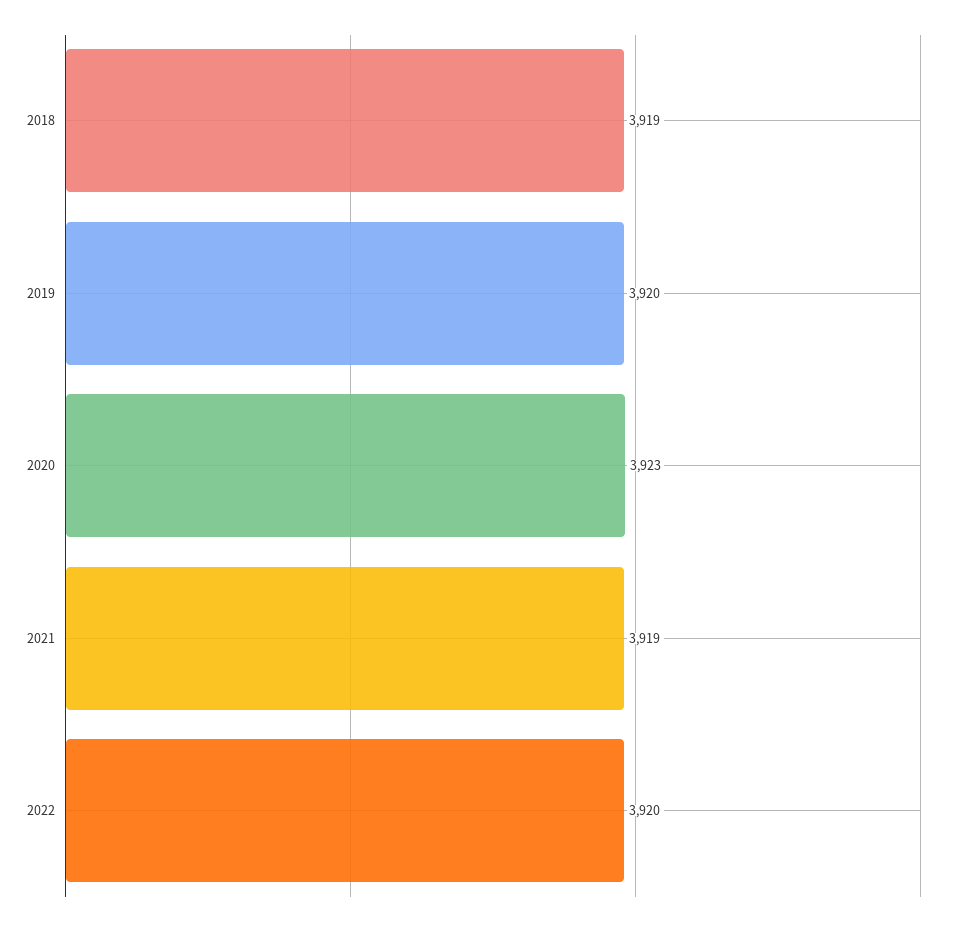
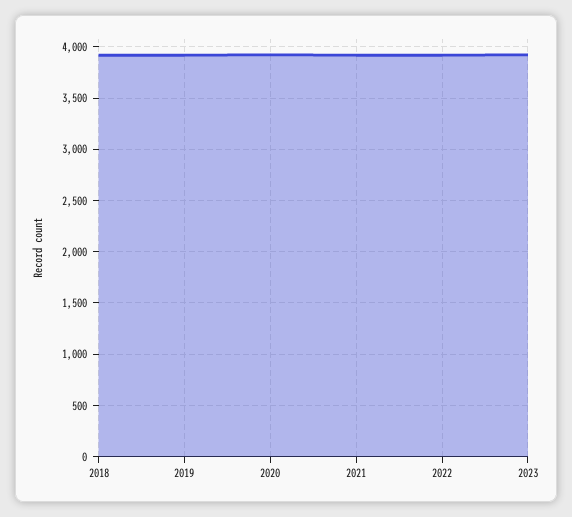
2023: none -> 3900

